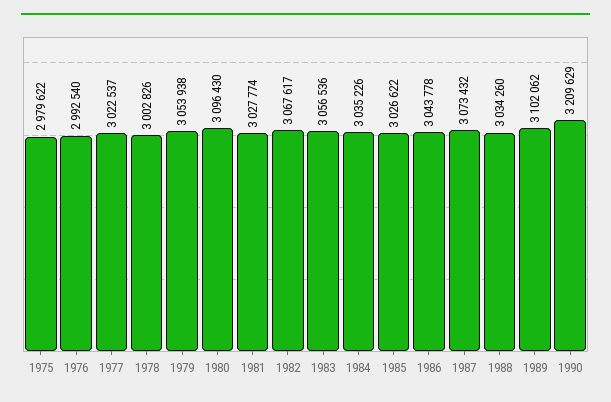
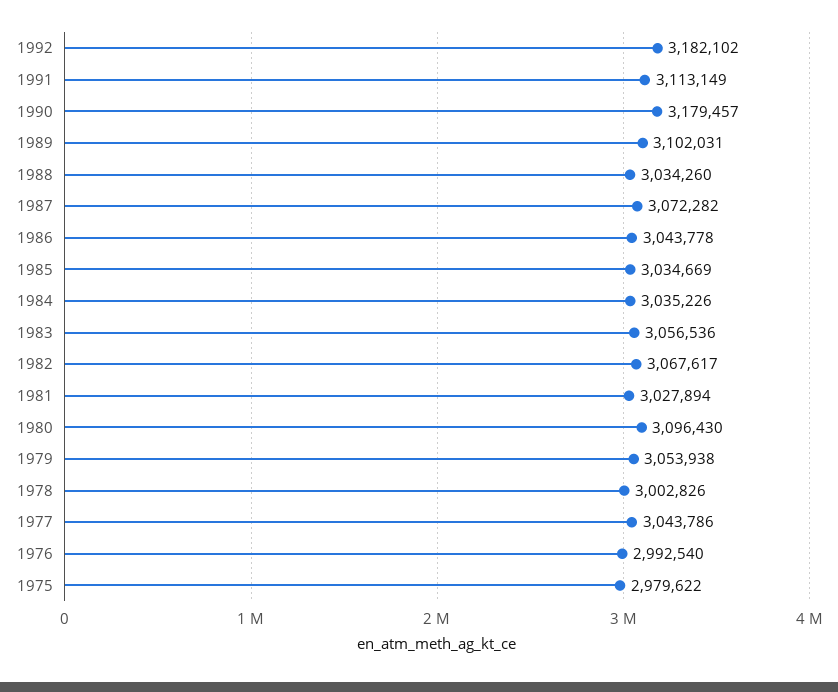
1977: 3022537 -> 3043786
1981: 3027774 -> 3027894
1985: 3026622 -> 3034669
1987: 3073432 -> 3072282
1989: 3102062 -> 3102031
1990: 3209629 -> 3179457
1992: none -> 3182102
1991: none -> 3113149

